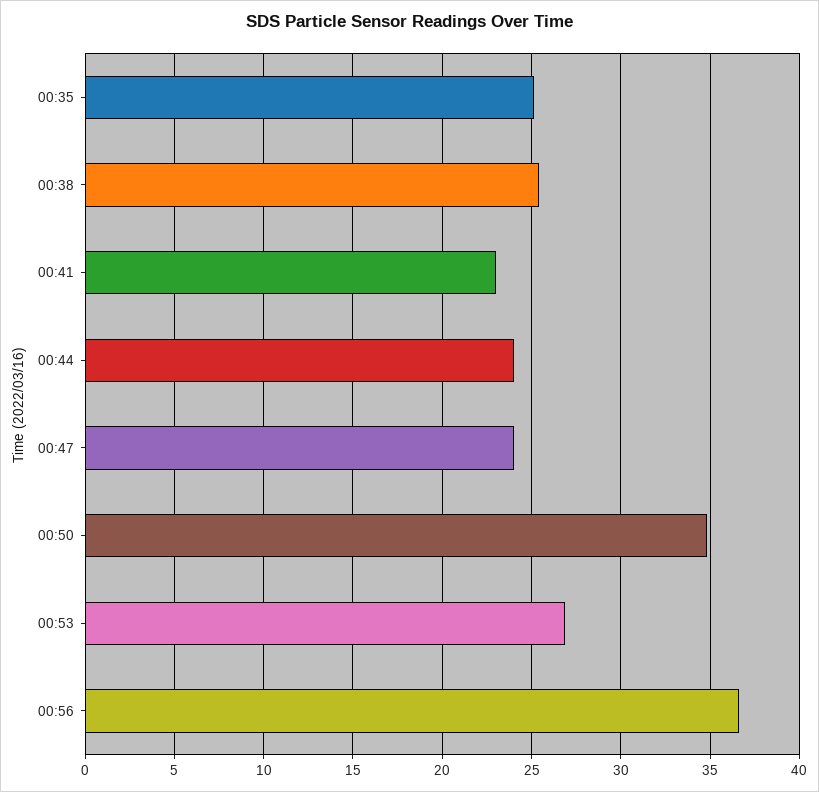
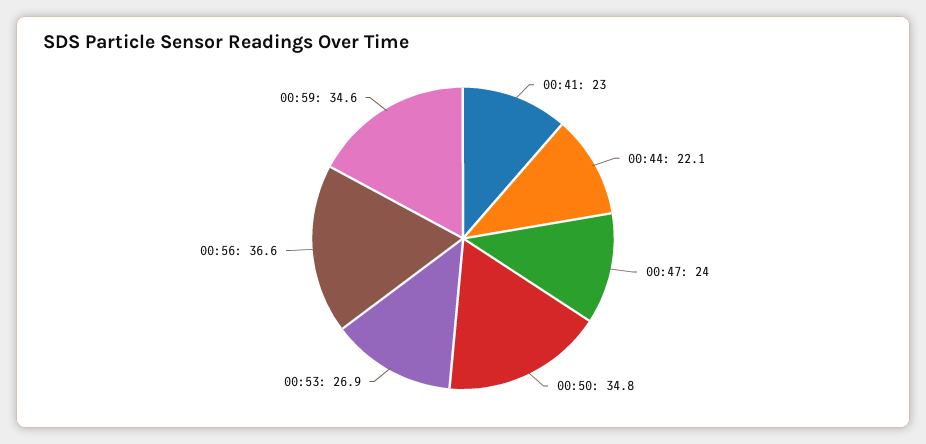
00:35: 25 -> none
00:38: 25.5 -> none
00:44: 24 -> 22.1
00:59: none -> 34.6

